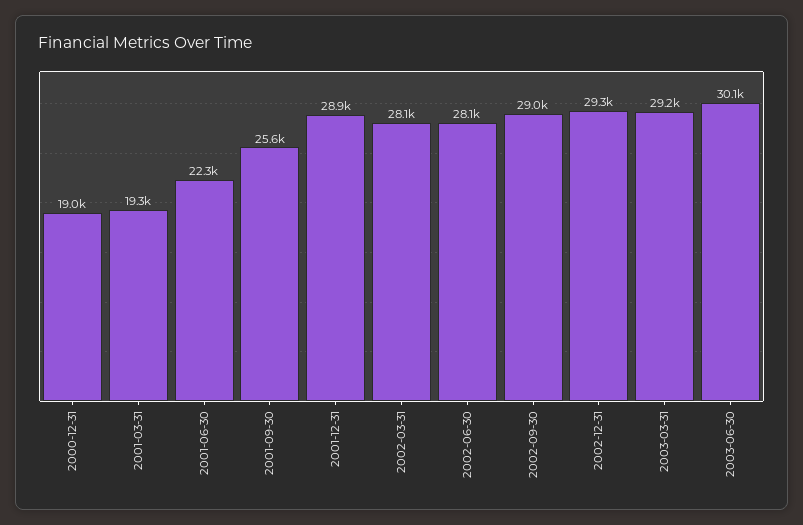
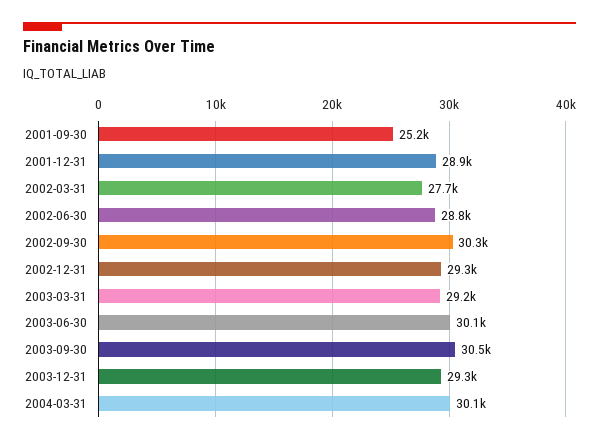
2000-12-31: 19000 -> none
2001-03-31: 19300 -> none
2001-06-30: 22300 -> none
2001-09-30: 25600 -> 25200
2002-03-31: 28100 -> 27700
2002-06-30: 28100 -> 28800
2002-09-30: 29000 -> 30300
2003-09-30: none -> 30500
2003-12-31: none -> 29300
2004-03-31: none -> 30100

